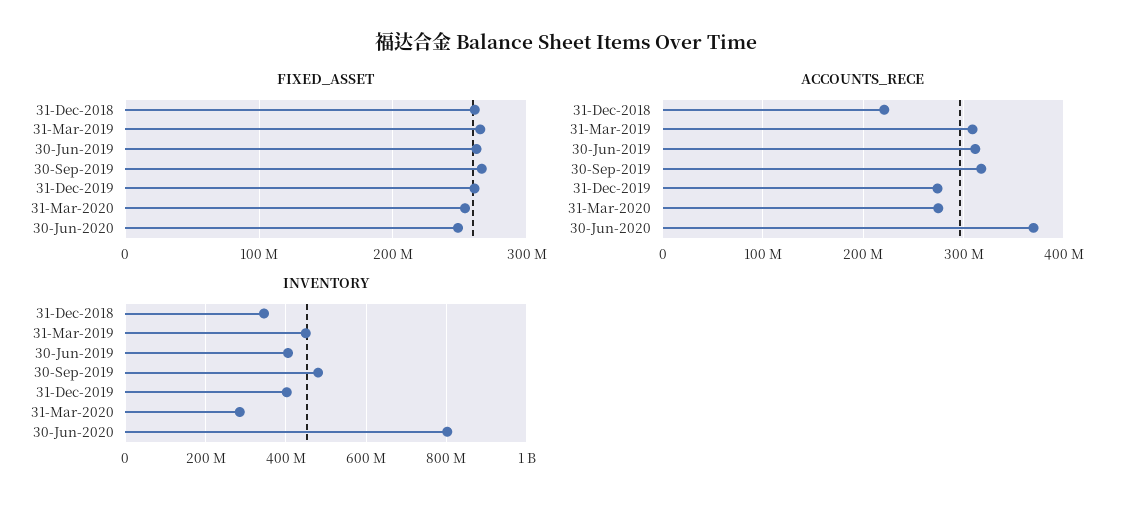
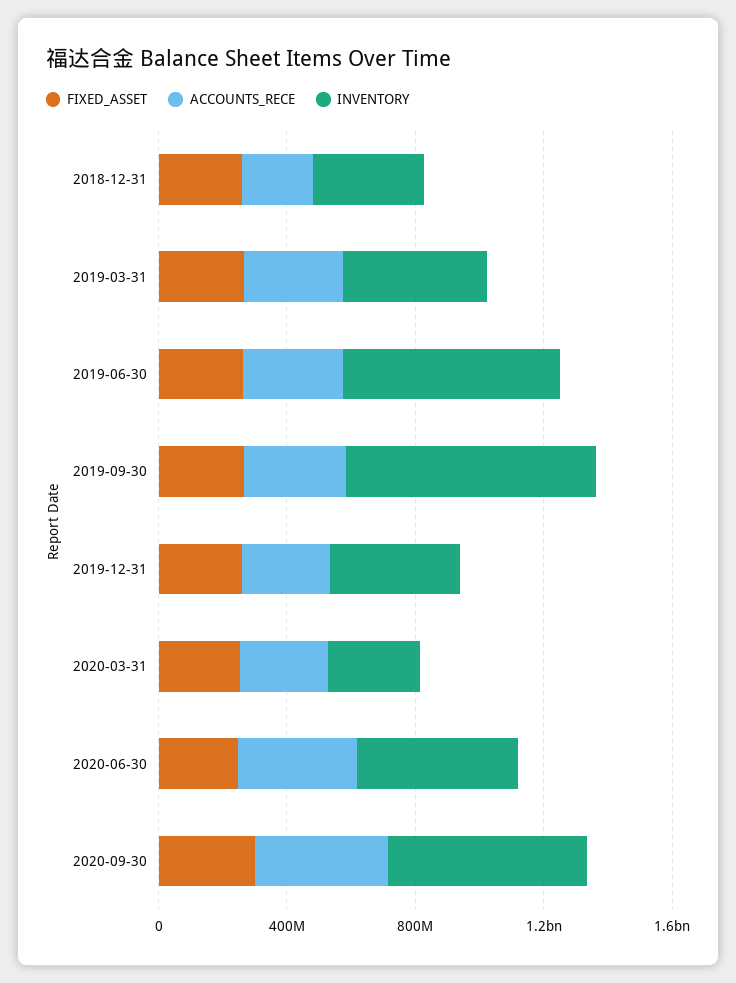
INVENTORY, 30-Jun-2019: 400000000 -> 700000000
INVENTORY, 30-Sep-2019: 480000000 -> 800000000
INVENTORY, 30-Jun-2020: 800000000 -> 500000000
FIXED_ASSET, 2020-09-30: none -> 300000000
ACCOUNTS_RECE, 2020-09-30: none -> 400000000
INVENTORY, 2020-09-30: none -> 600000000

